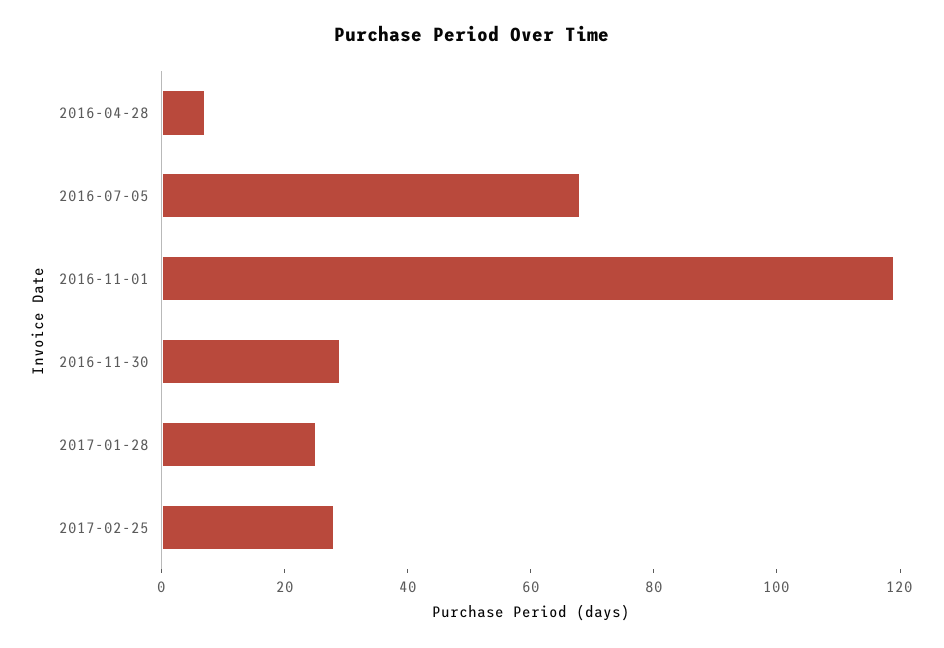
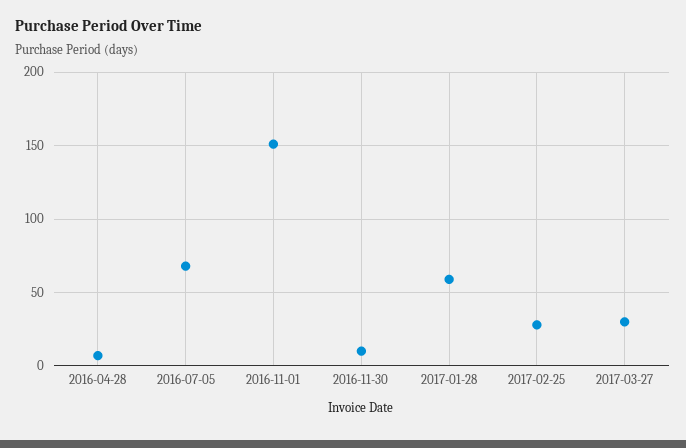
2016-11-01: 120 -> 150
2016-11-30: 30 -> 10
2017-01-28: 25 -> 60
2017-03-27: none -> 30

